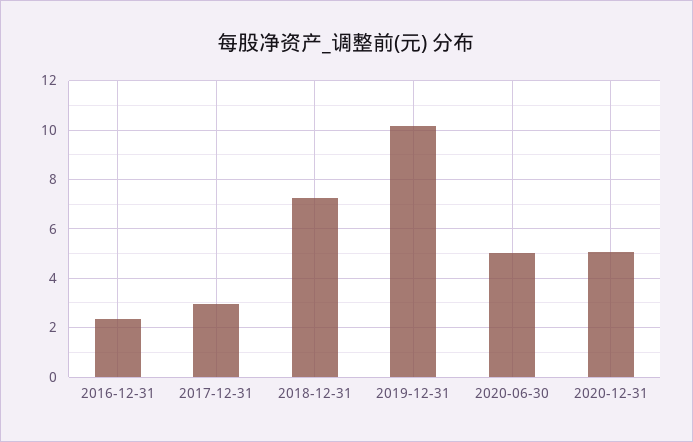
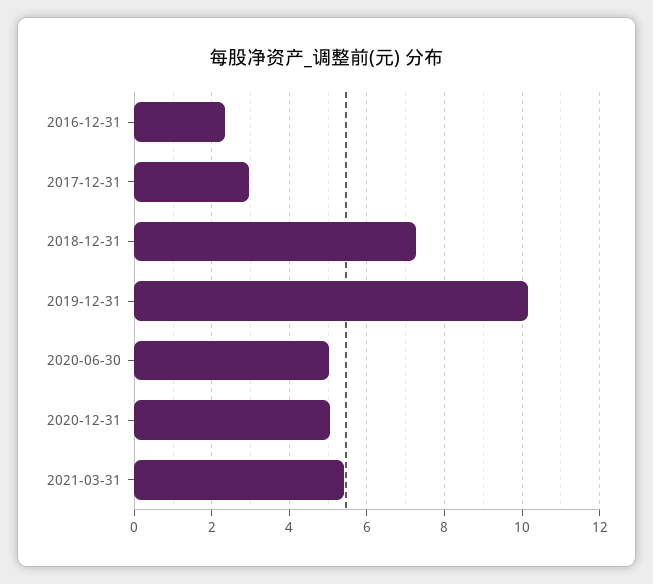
2021-03-31: none -> 5.4

